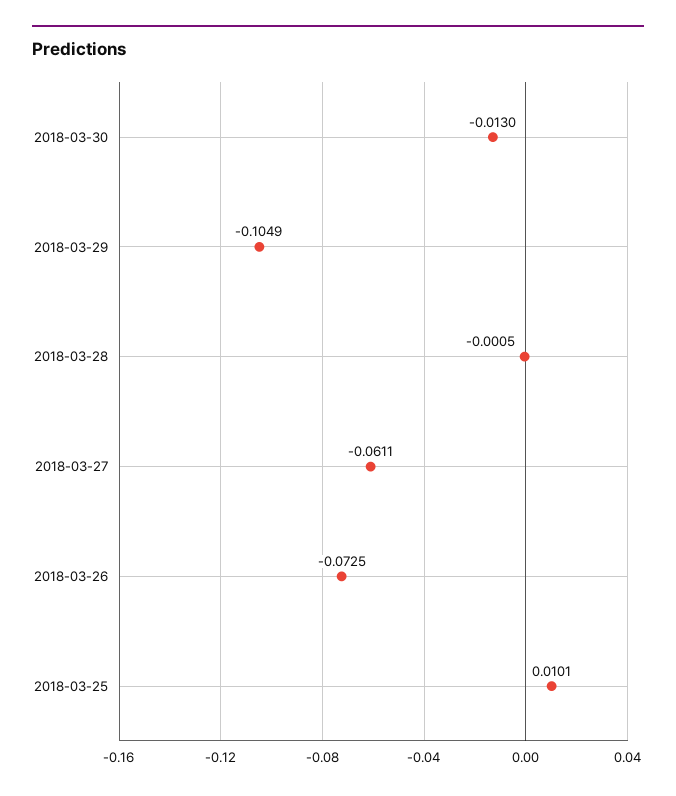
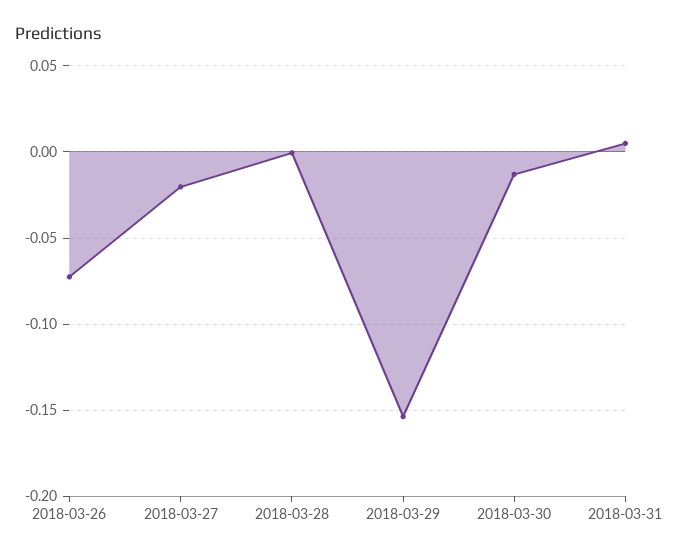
2018-03-29: -0.1049 -> -0.155
2018-03-27: -0.0611 -> -0.02
2018-03-25: 0.0101 -> none
2018-03-31: none -> 0.005

